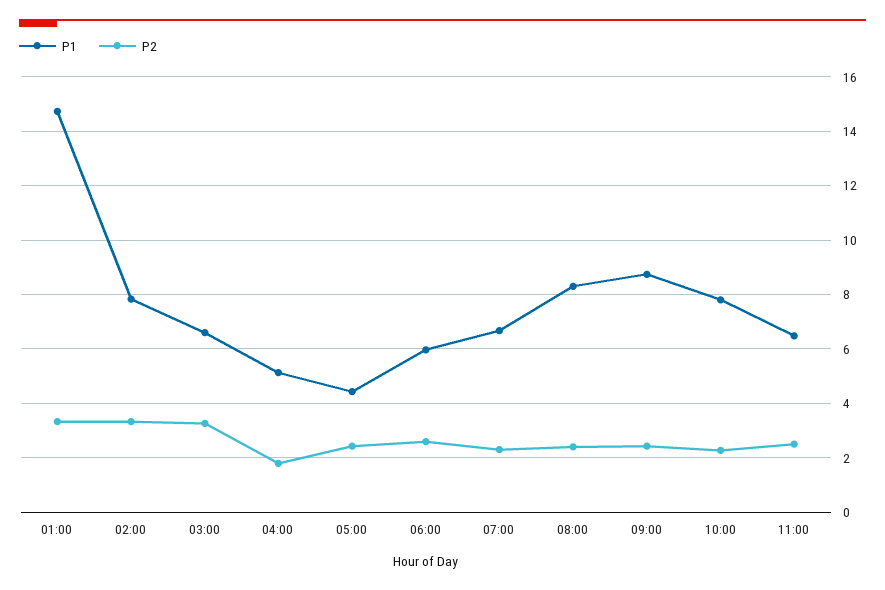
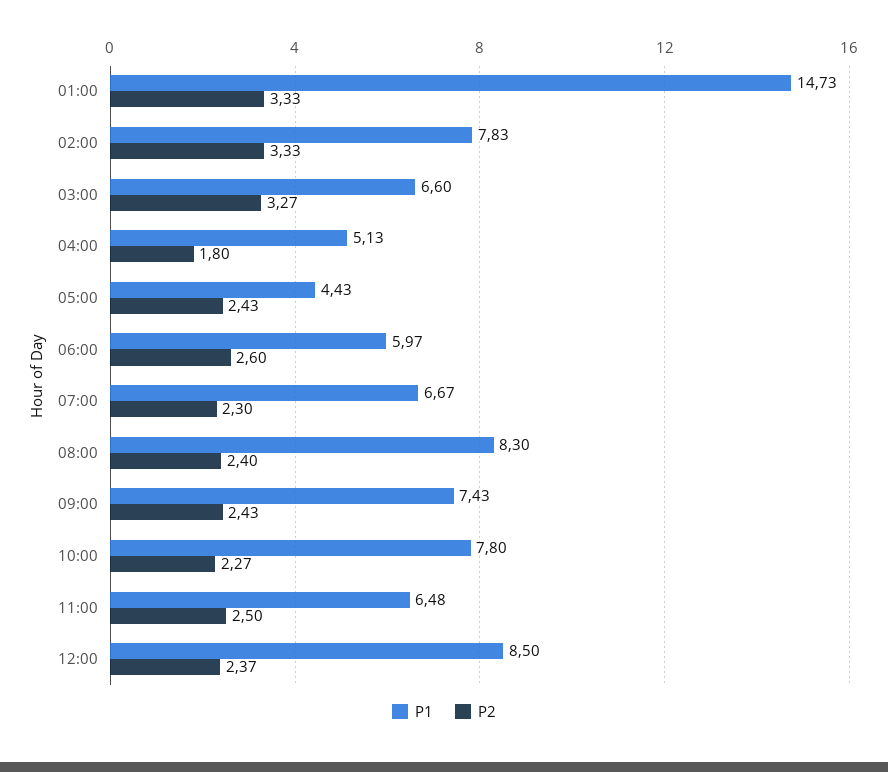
P1, 09:00: 8.75 -> 7.43
P1, 12:00: none -> 8.5
P2, 12:00: none -> 2.37

